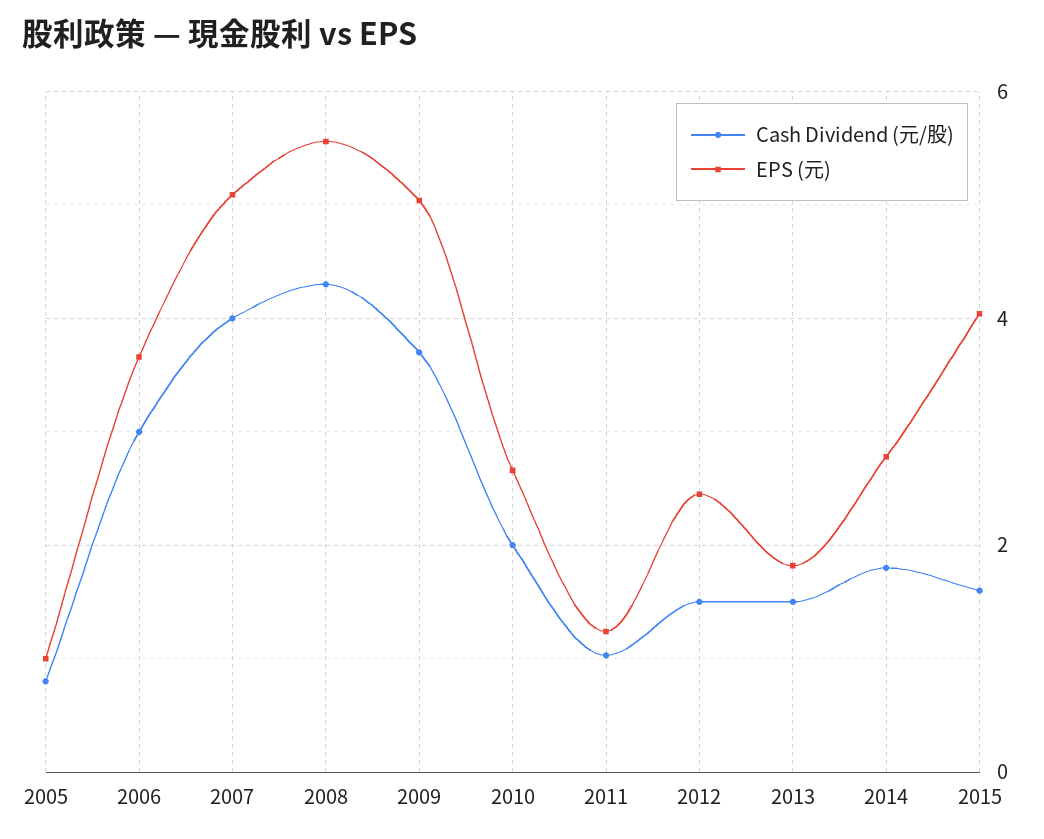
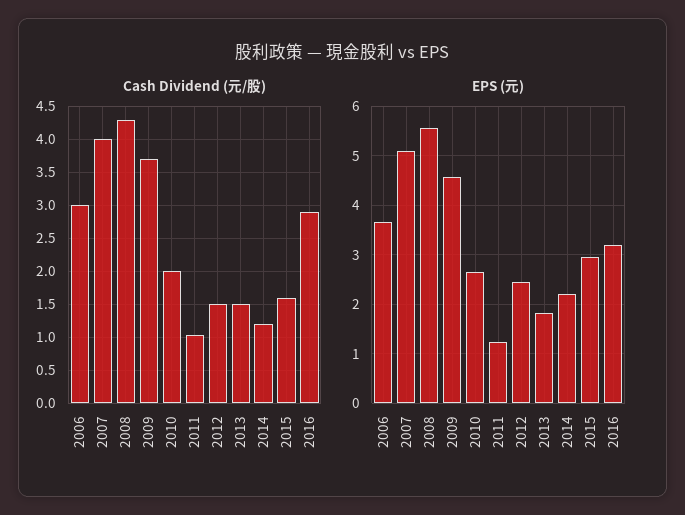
Cash Dividend (元/股), 2005: 0.8 -> none
EPS (元), 2005: 1 -> none
EPS (元), 2009: 5 -> 4.6
Cash Dividend (元/股), 2014: 1.8 -> 1.2
EPS (元), 2014: 2.8 -> 2.2
EPS (元), 2015: 4 -> 3
Cash Dividend (元/股), 2016: none -> 2.9
EPS (元), 2016: none -> 3.2

